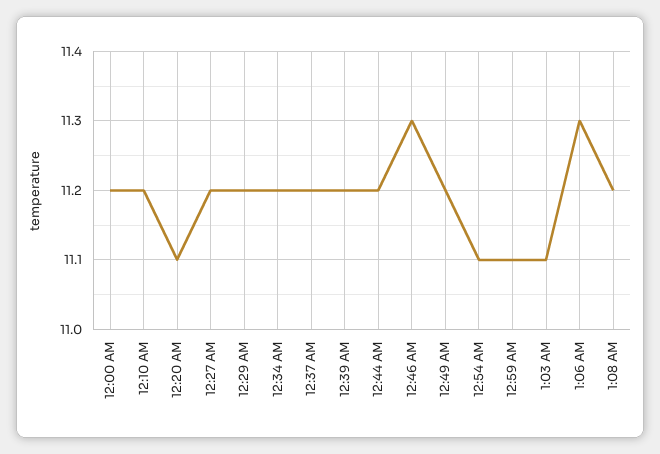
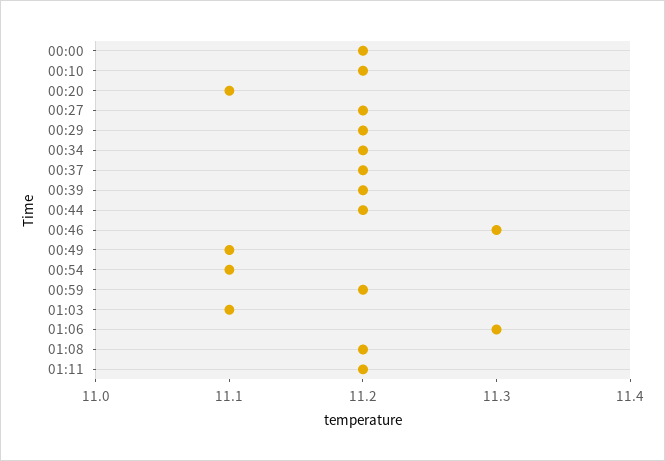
12:49 AM: 11.2 -> 11.1
12:59 AM: 11.1 -> 11.2
01:11: none -> 11.2

